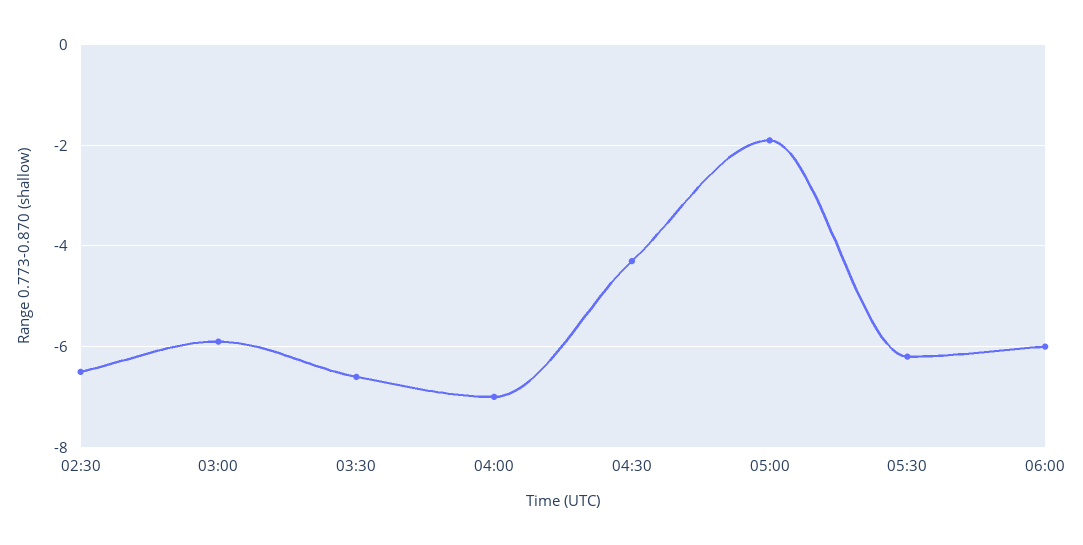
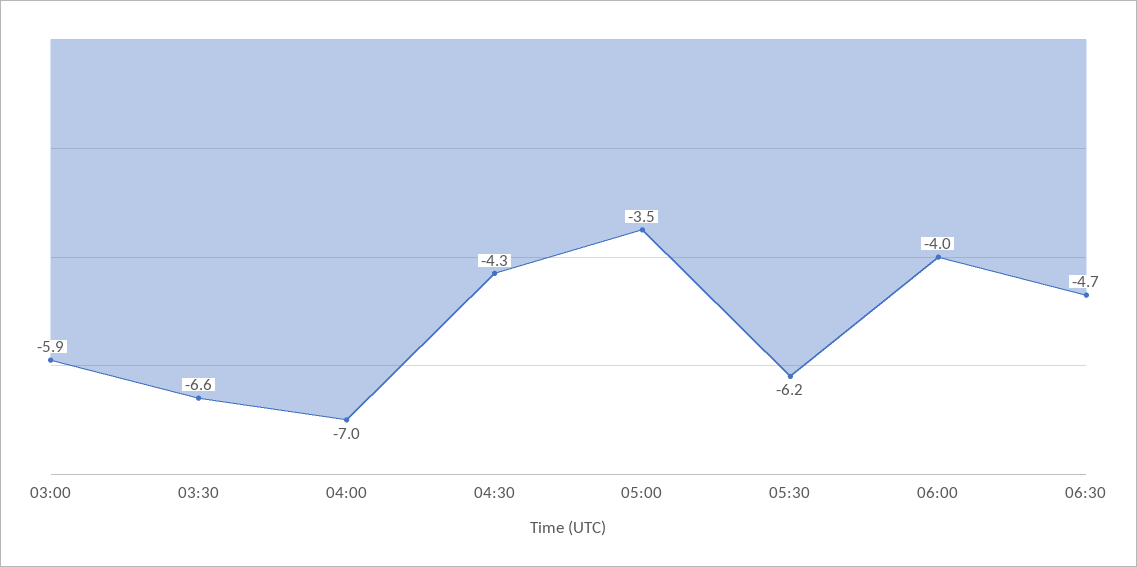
02:30: -6.5 -> none
05:00: -2 -> -3.5
06:00: -6 -> -4
06:30: none -> -4.7

